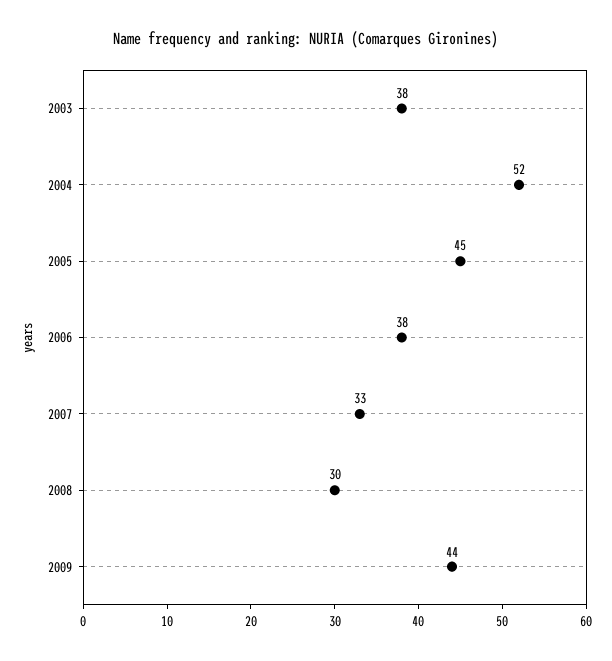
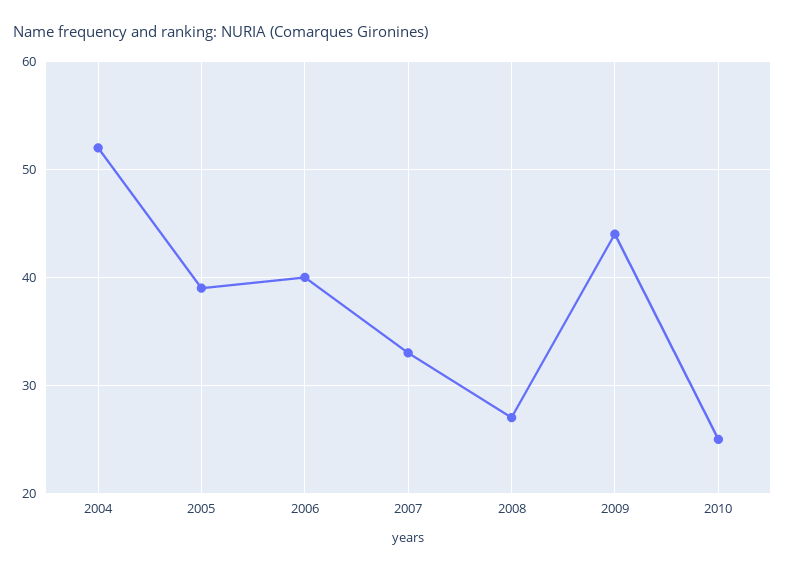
2003: 38 -> none
2005: 45 -> 39
2006: 38 -> 40
2008: 30 -> 27
2010: none -> 25

